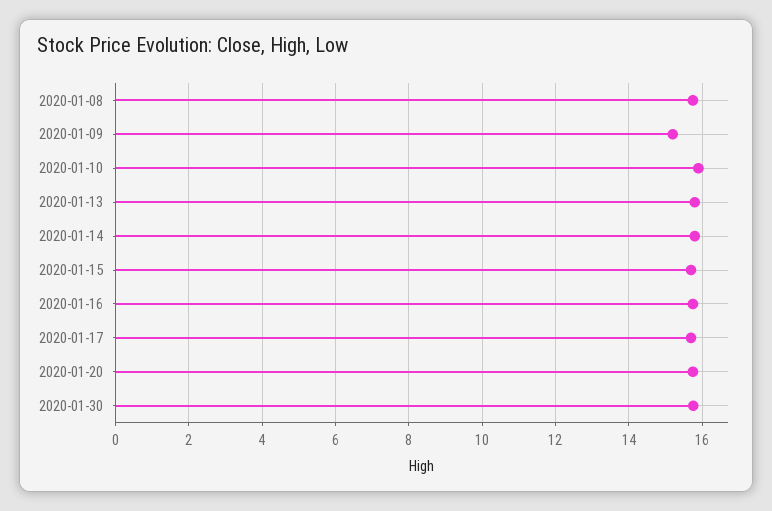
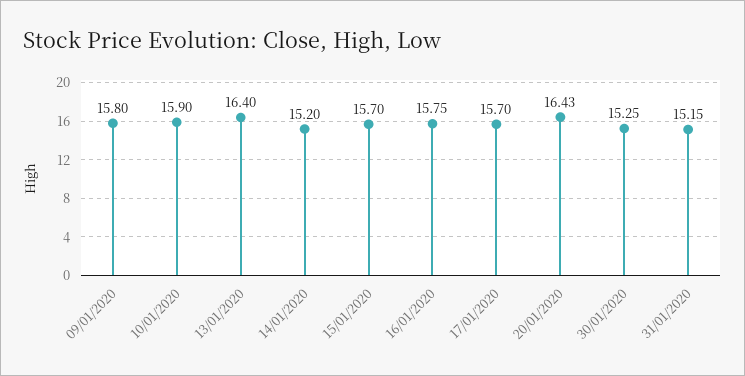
2020-01-08: 15.8 -> none
2020-01-09: 15.2 -> 15.8
2020-01-13: 15.8 -> 16.4
2020-01-14: 15.8 -> 15.2
2020-01-20: 15.8 -> 16.43
2020-01-30: 15.8 -> 15.25
31/01/2020: none -> 15.15

